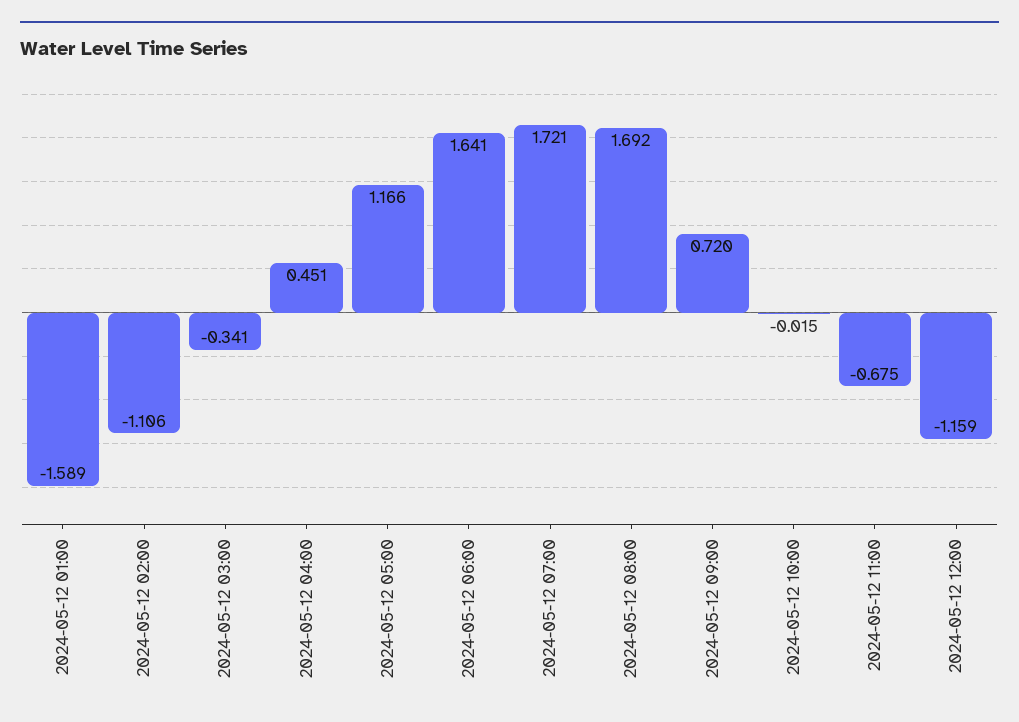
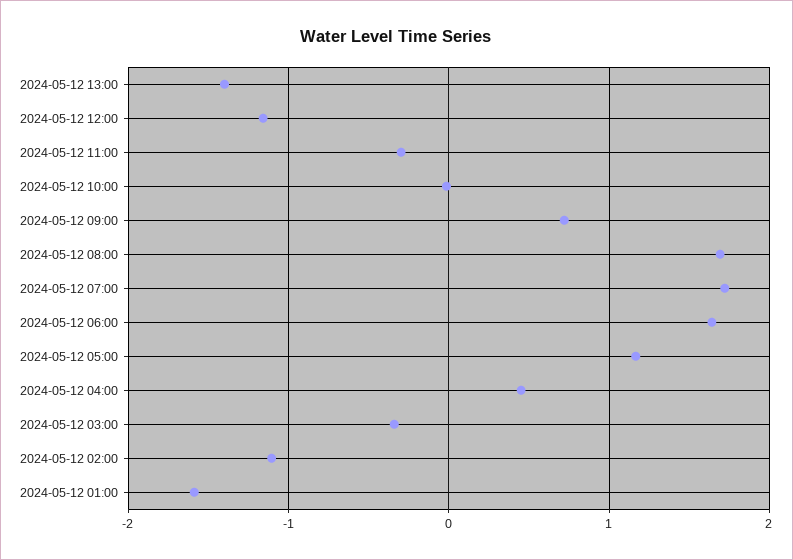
2024-05-12 11:00: -0.675 -> -0.3
2024-05-12 13:00: none -> -1.4

